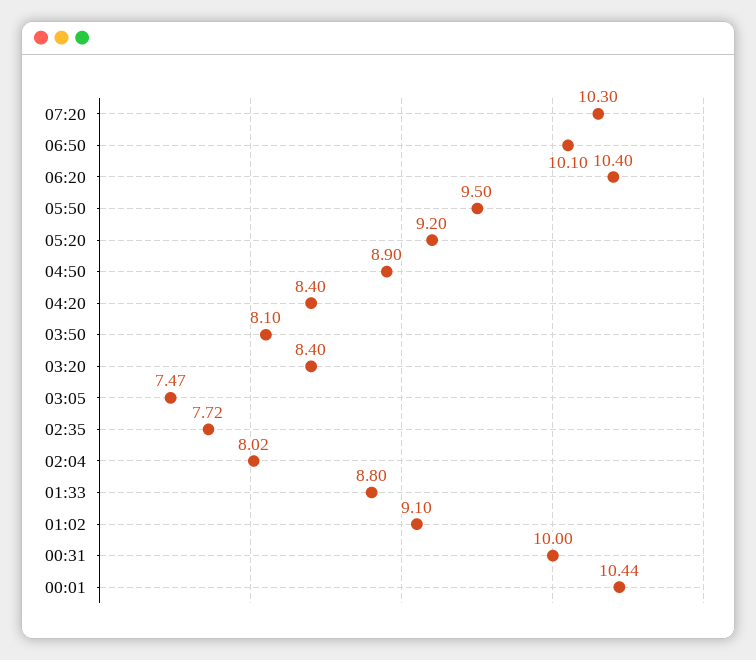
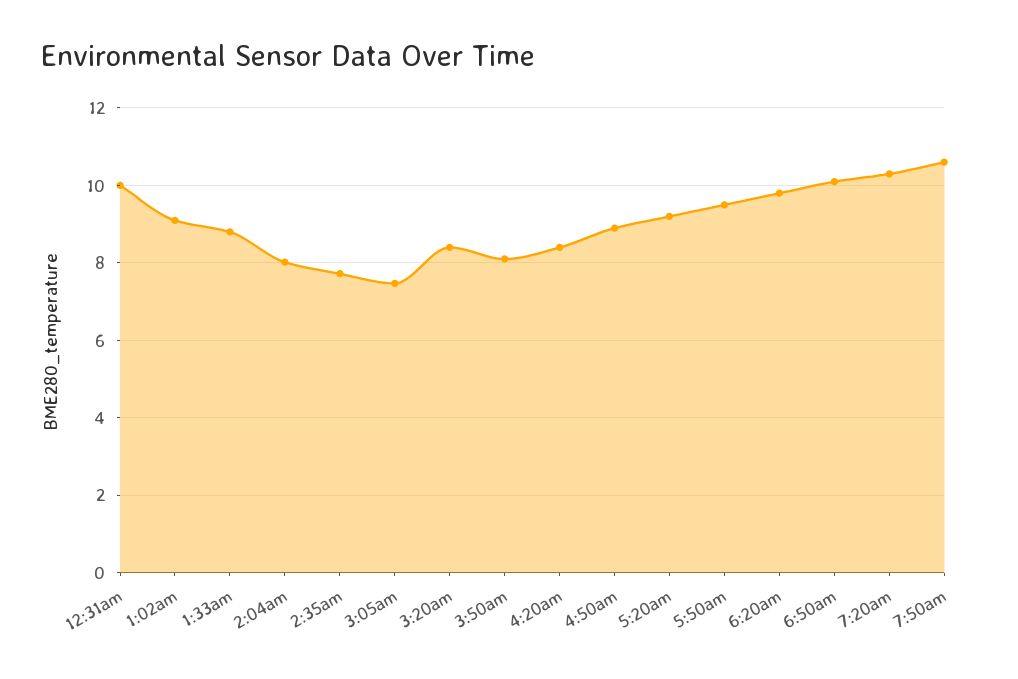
06:20: 10.4 -> 9.8
00:01: 10.44 -> none
7:50am: none -> 10.6

